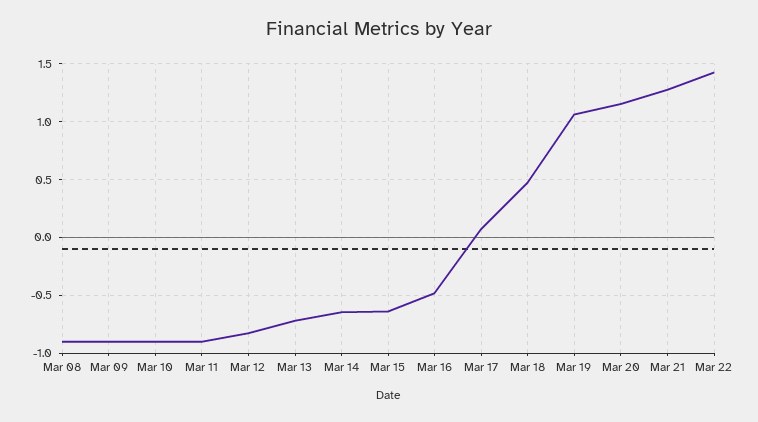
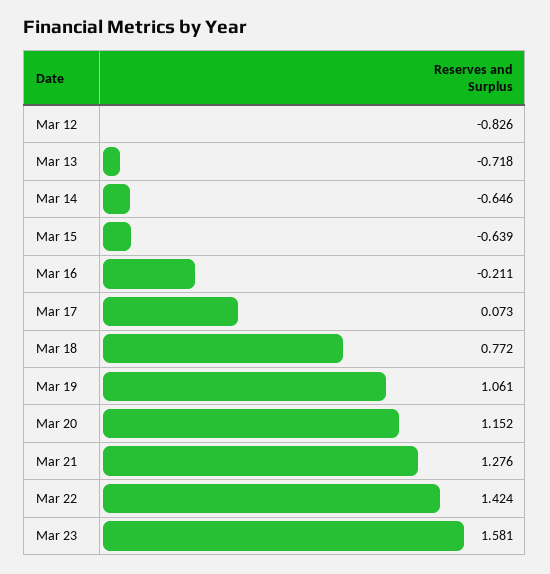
Mar 08: -0.9 -> none
Mar 09: -0.9 -> none
Mar 10: -0.9 -> none
Mar 11: -0.9 -> none
Mar 16: -0.5 -> -0.211
Mar 18: 0.5 -> 0.772
Mar 23: none -> 1.581

